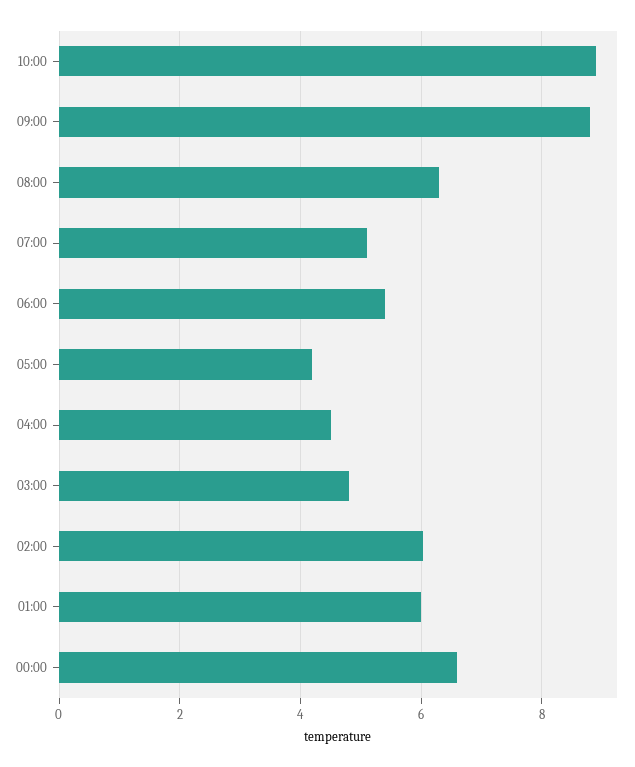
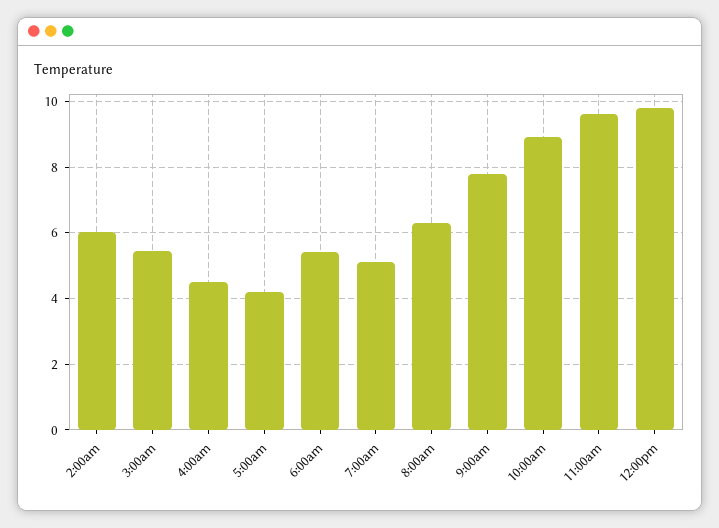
09:00: 8.8 -> 7.8
03:00: 4.8 -> 5.4
01:00: 6 -> none
00:00: 6.6 -> none
11:00am: none -> 9.6
12:00pm: none -> 9.8

